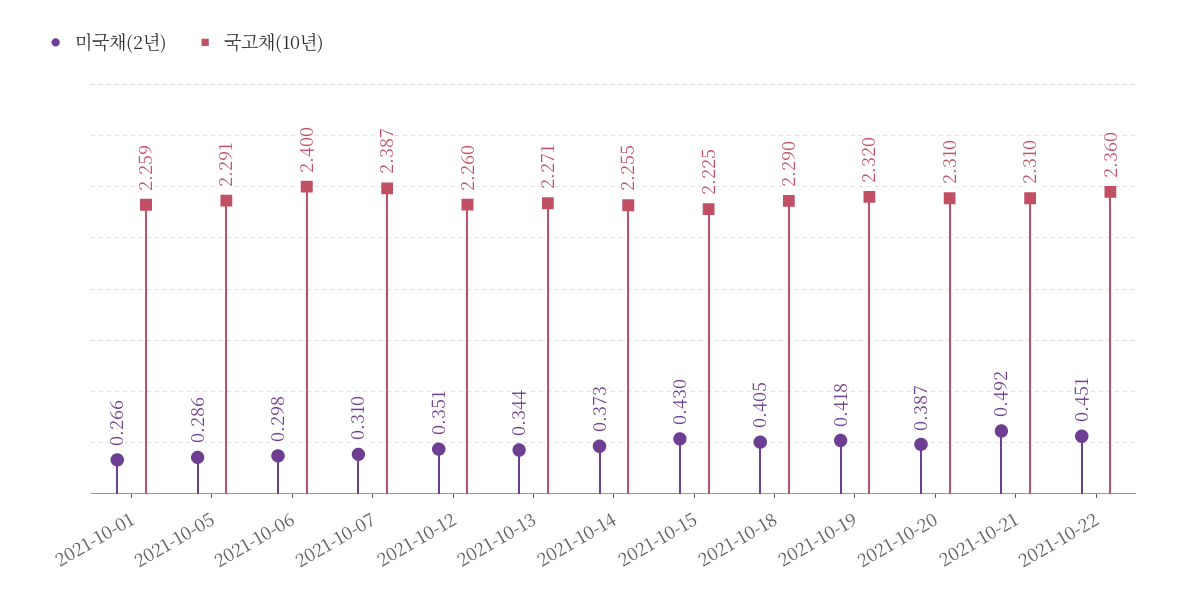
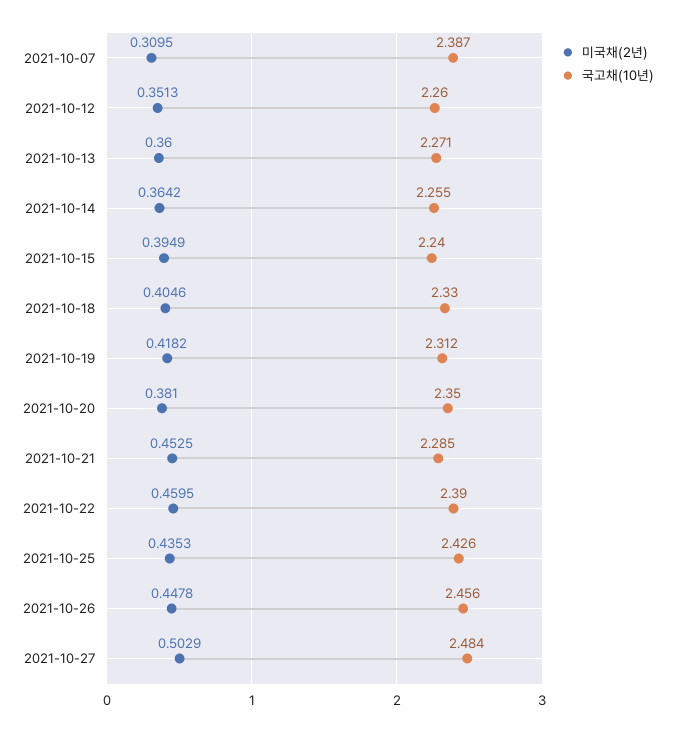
미국채(2년), 2021-10-01: 0.266 -> none
국고채(10년), 2021-10-01: 2.259 -> none
미국채(2년), 2021-10-05: 0.286 -> none
국고채(10년), 2021-10-05: 2.291 -> none
미국채(2년), 2021-10-06: 0.298 -> none
국고채(10년), 2021-10-06: 2.4 -> none
미국채(2년), 2021-10-13: 0.344 -> 0.36
미국채(2년), 2021-10-14: 0.373 -> 0.3642
미국채(2년), 2021-10-15: 0.43 -> 0.3949
국고채(10년), 2021-10-15: 2.225 -> 2.24
국고채(10년), 2021-10-18: 2.29 -> 2.33
국고채(10년), 2021-10-19: 2.32 -> 2.312
미국채(2년), 2021-10-20: 0.387 -> 0.381
국고채(10년), 2021-10-20: 2.31 -> 2.35
미국채(2년), 2021-10-21: 0.492 -> 0.4525
국고채(10년), 2021-10-21: 2.31 -> 2.285
미국채(2년), 2021-10-22: 0.451 -> 0.4595
국고채(10년), 2021-10-22: 2.36 -> 2.39
미국채(2년), 2021-10-25: none -> 0.4353
국고채(10년), 2021-10-25: none -> 2.426
미국채(2년), 2021-10-26: none -> 0.4478
국고채(10년), 2021-10-26: none -> 2.456
미국채(2년), 2021-10-27: none -> 0.5029
국고채(10년), 2021-10-27: none -> 2.484

